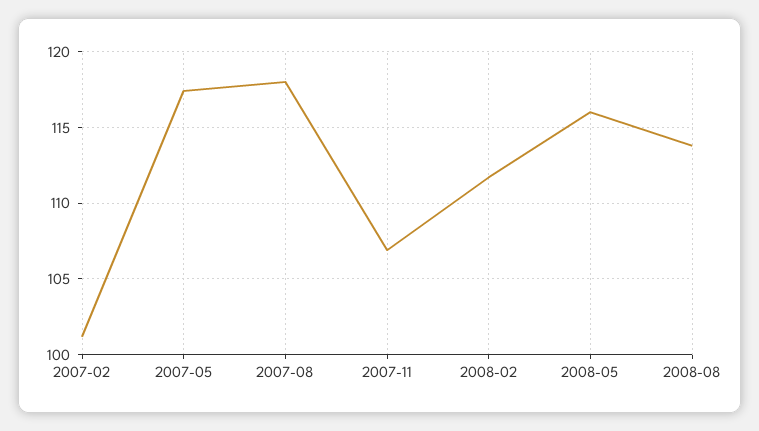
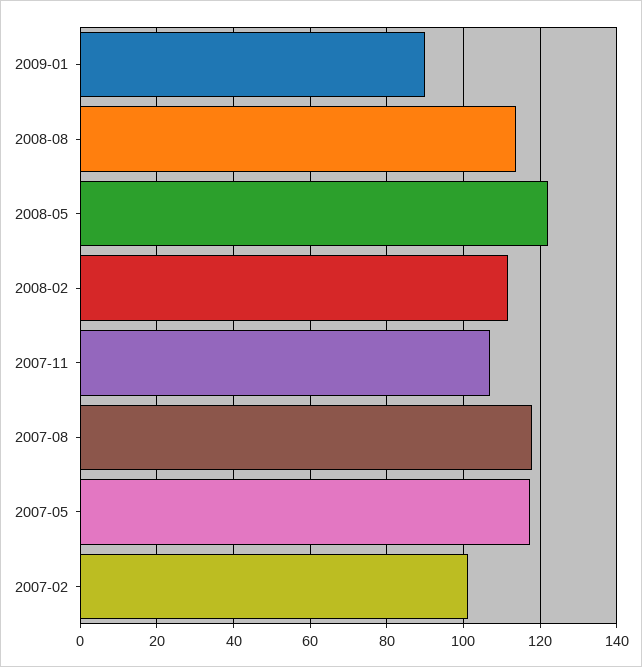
2008-05: 116 -> 122
2009-01: none -> 90

